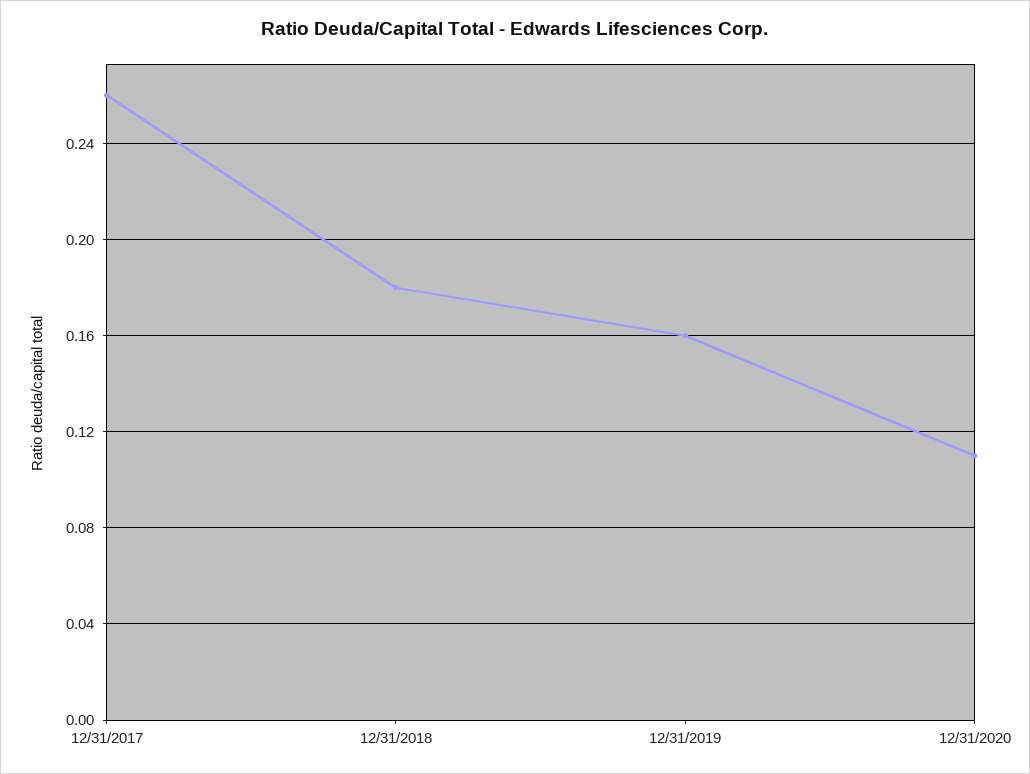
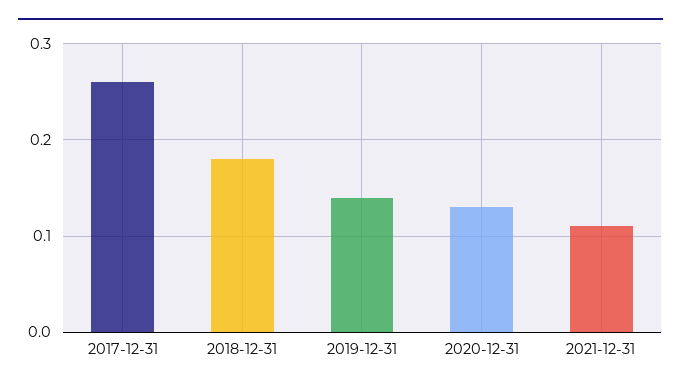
12/31/2019: 0.16 -> 0.14
12/31/2020: 0.11 -> 0.13
2021-12-31: none -> 0.11

